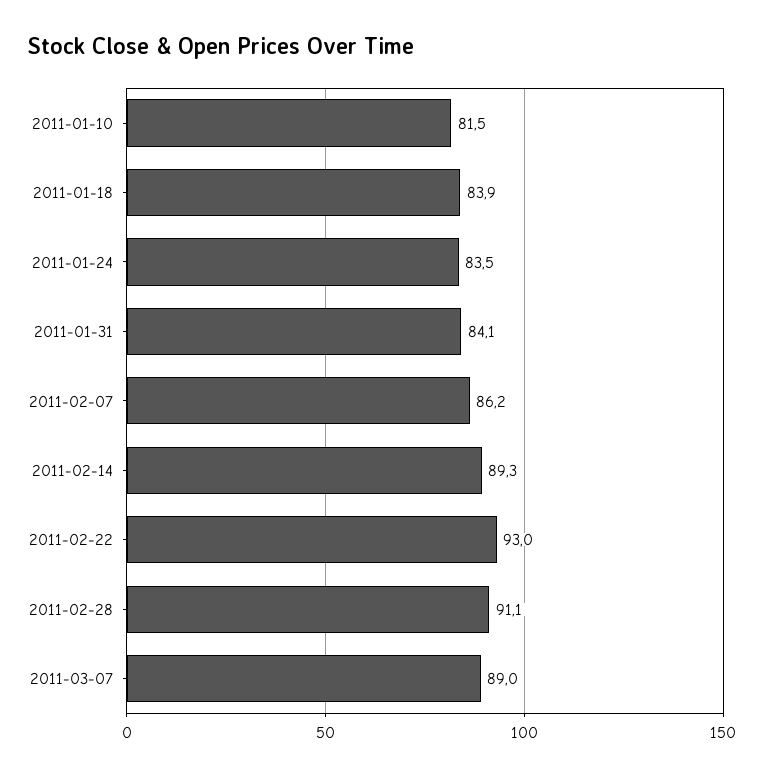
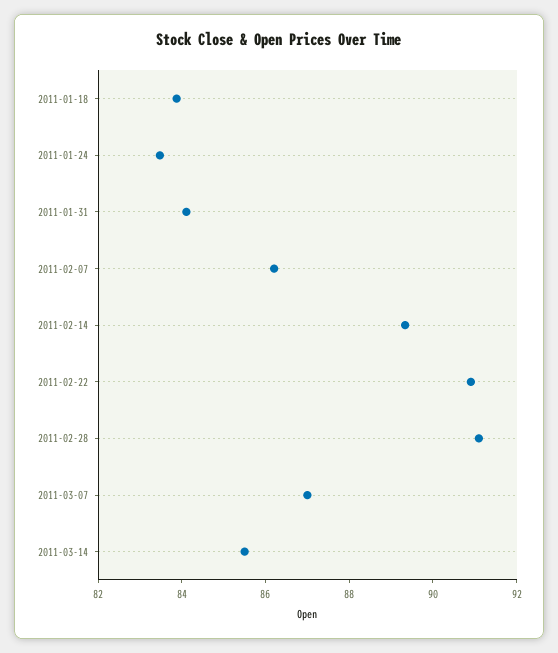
2011-01-10: 81.5 -> none
2011-02-22: 93 -> 91
2011-03-07: 89 -> 87
2011-03-14: none -> 85.5

